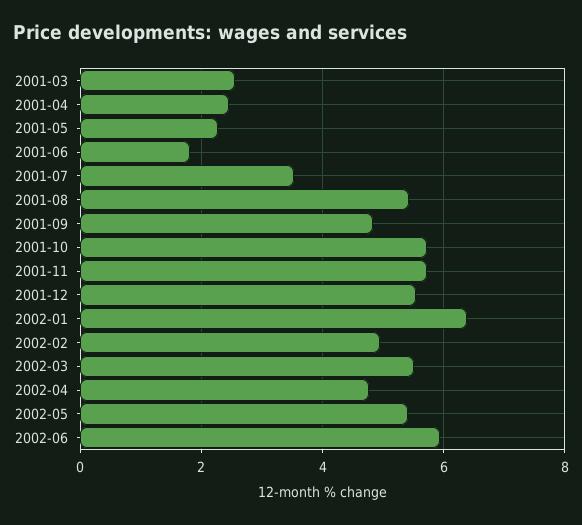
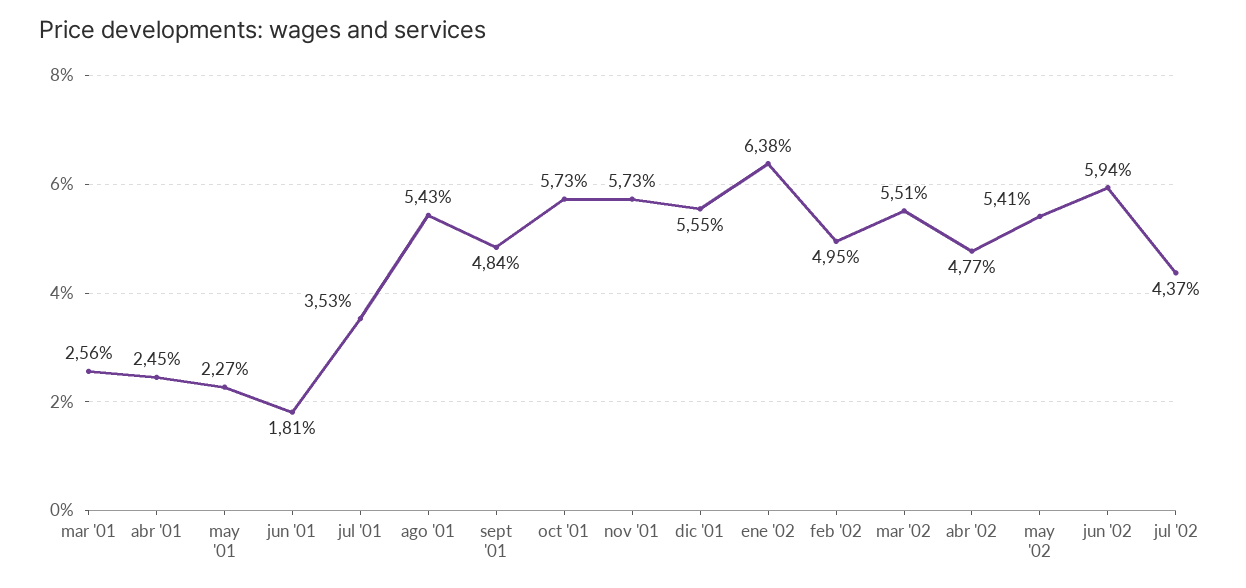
jul '02: none -> 4.37

